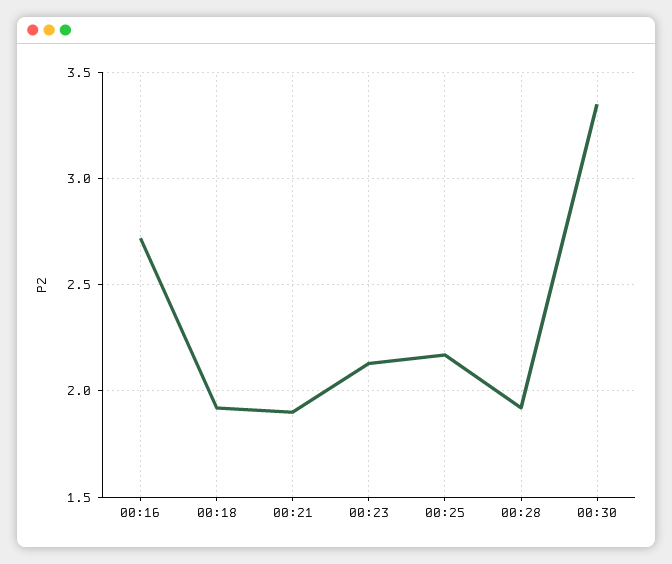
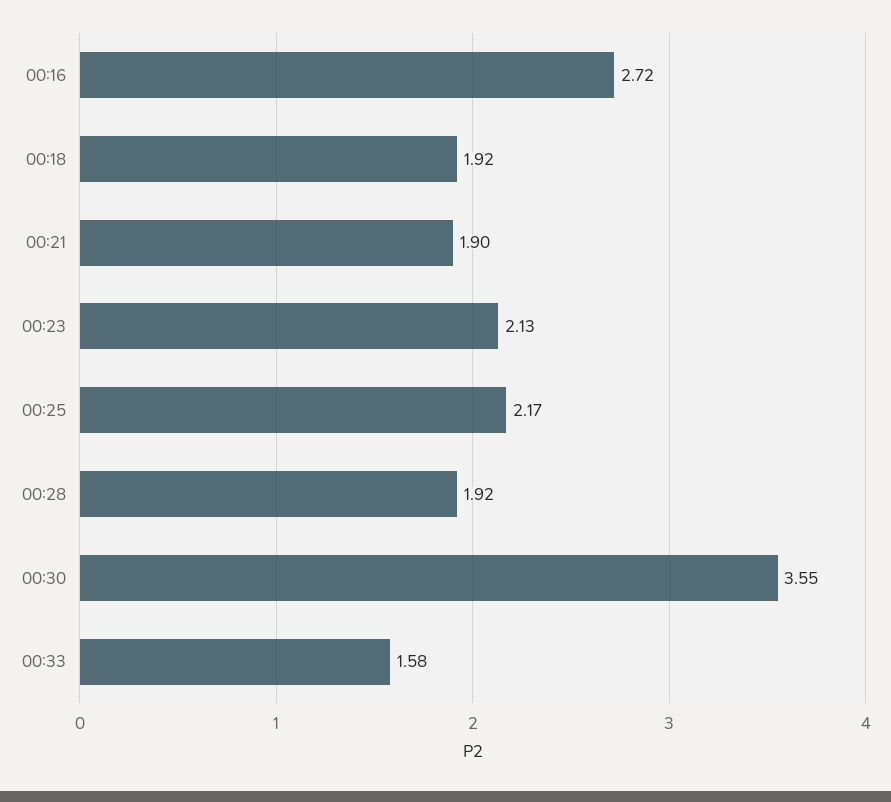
00:30: 3.35 -> 3.55
00:33: none -> 1.58

